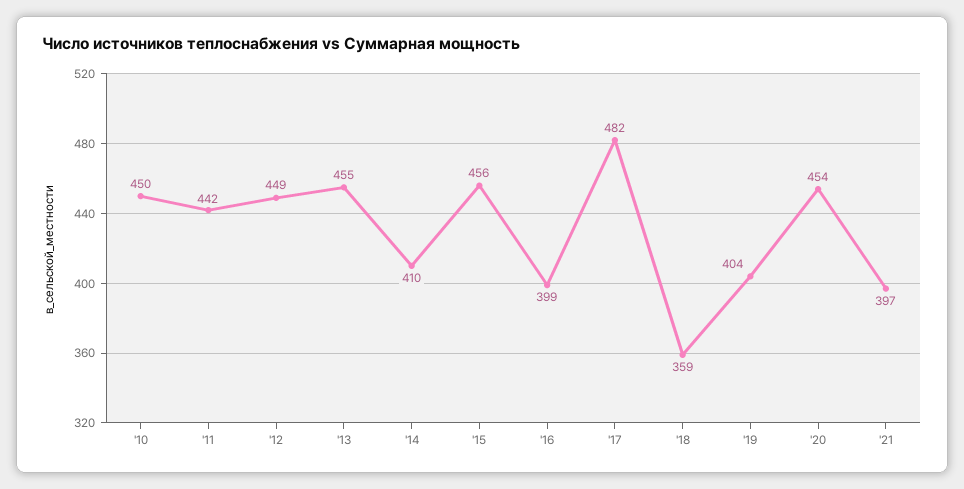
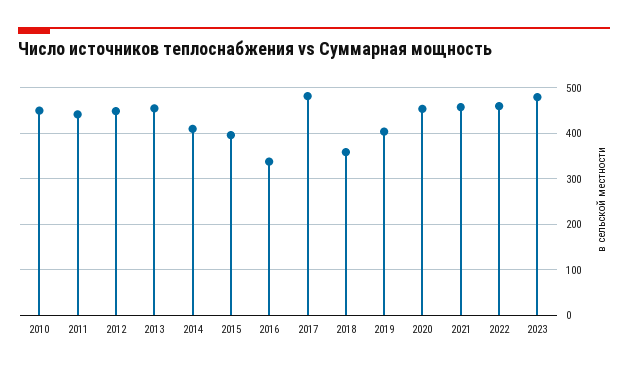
'15: 456 -> 400
'16: 399 -> 340
'21: 397 -> 460
2022: none -> 460
2023: none -> 480

